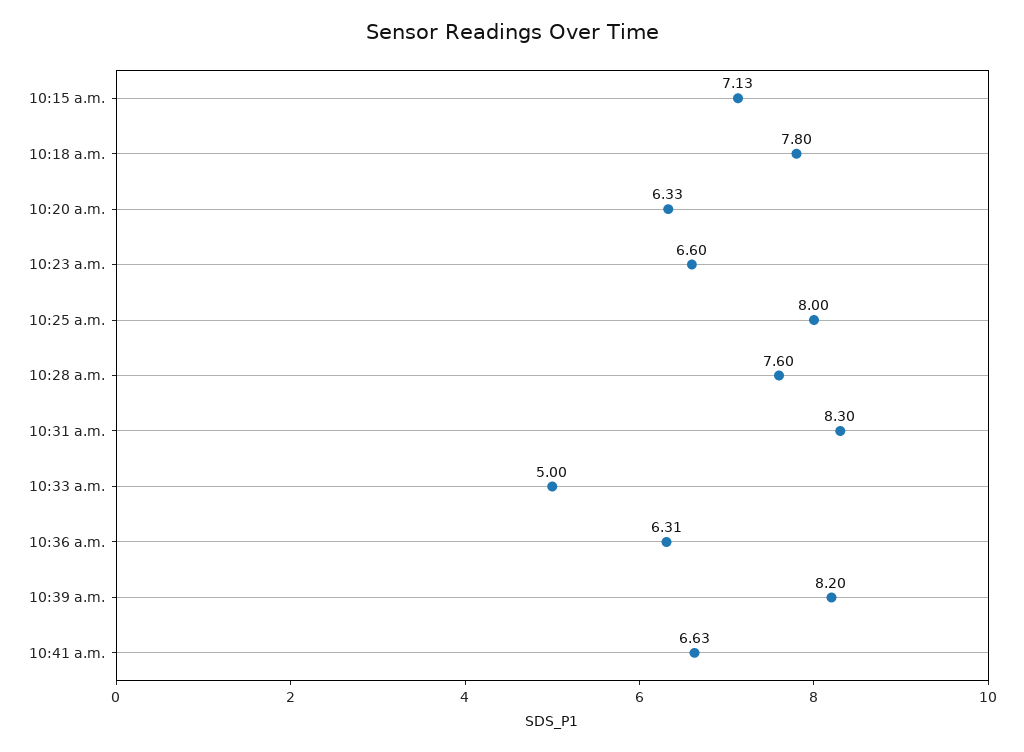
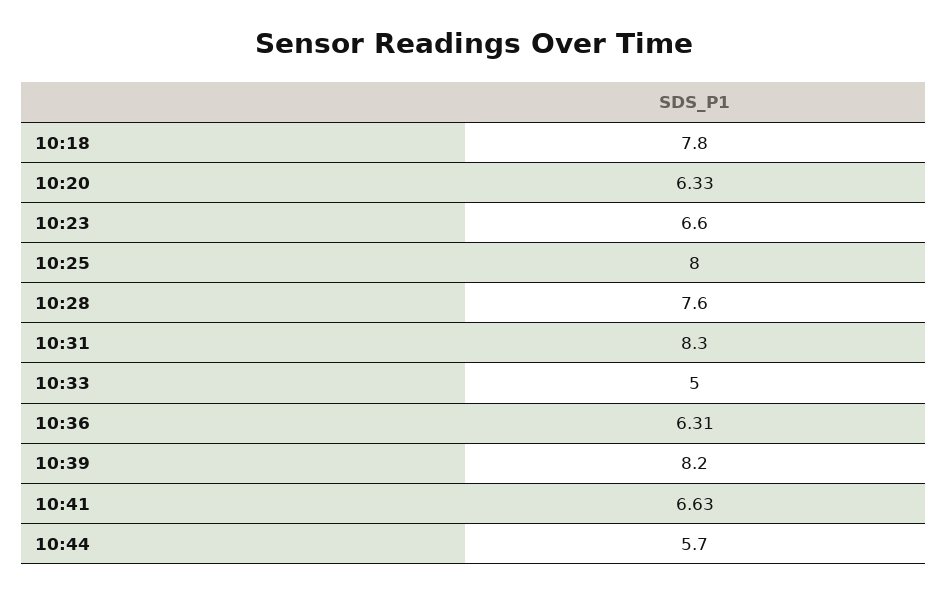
10:15 a.m.: 7.13 -> none
10:44: none -> 5.7

